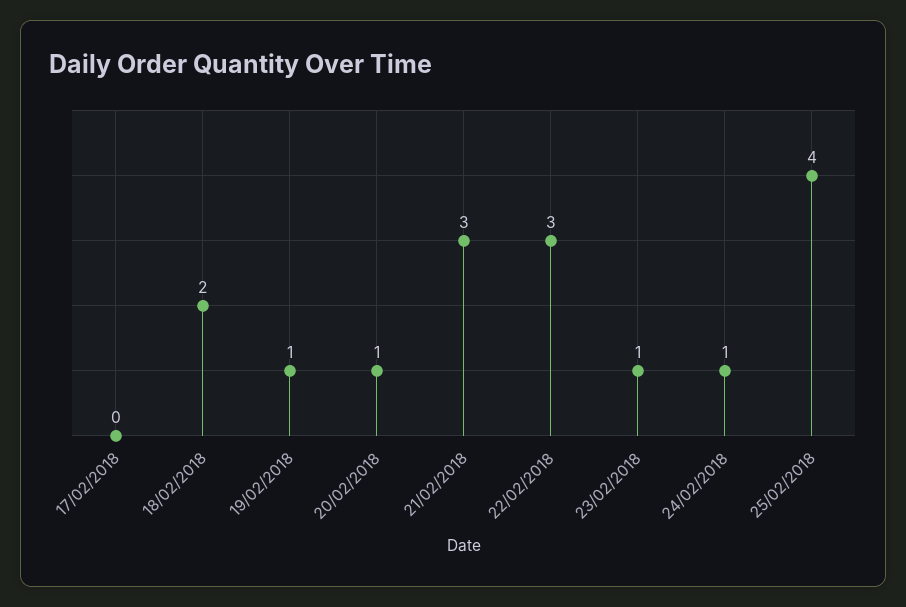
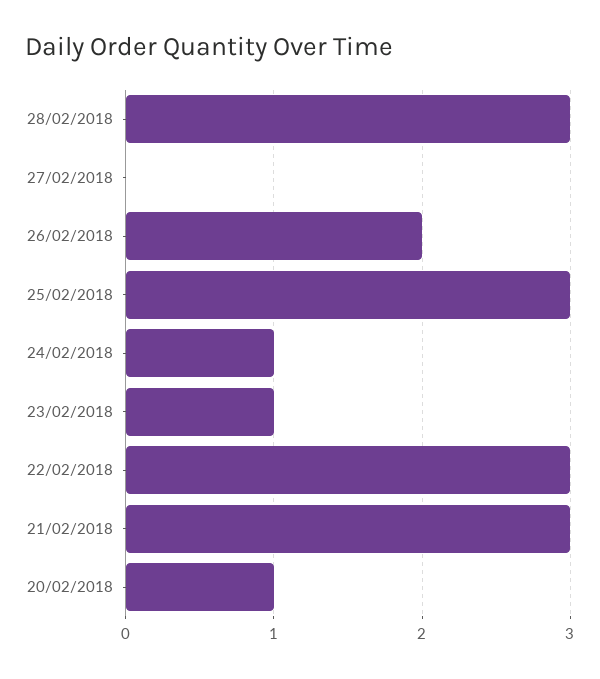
17/02/2018: 0 -> none
18/02/2018: 2 -> none
19/02/2018: 1 -> none
25/02/2018: 4 -> 3
28/02/2018: none -> 3
27/02/2018: none -> 0
26/02/2018: none -> 2

